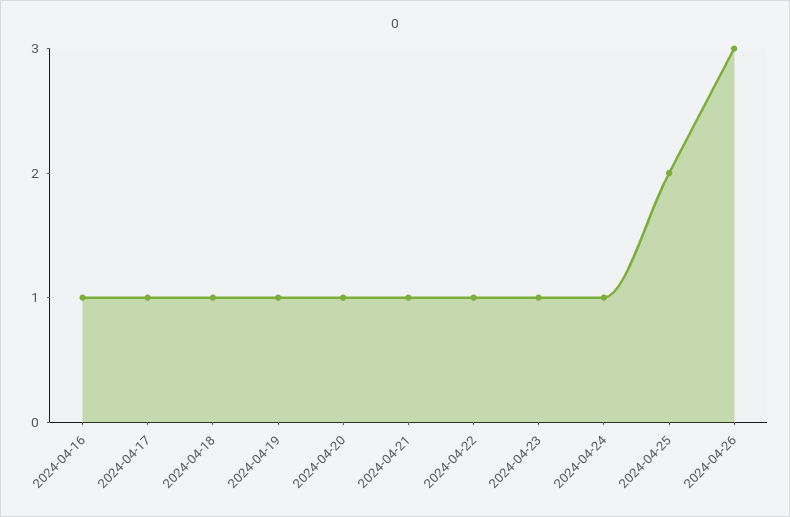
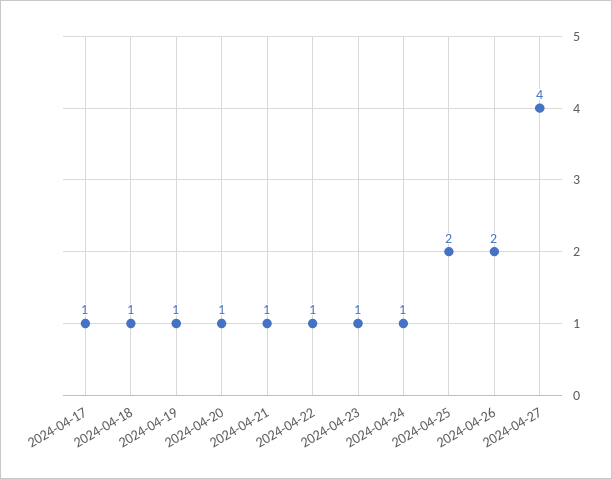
2024-04-16: 1 -> none
2024-04-26: 3 -> 2
2024-04-27: none -> 4

